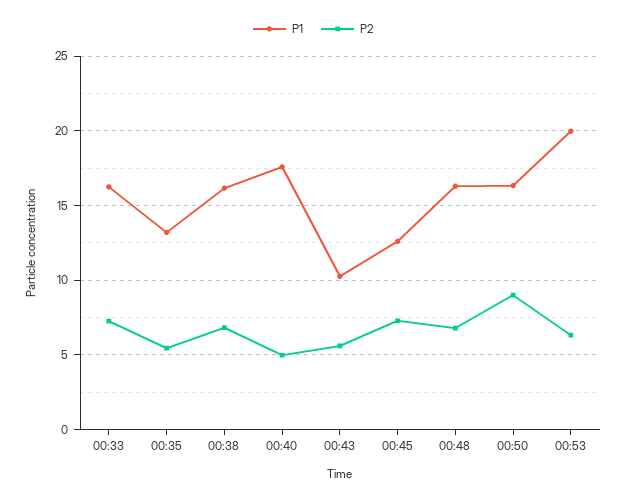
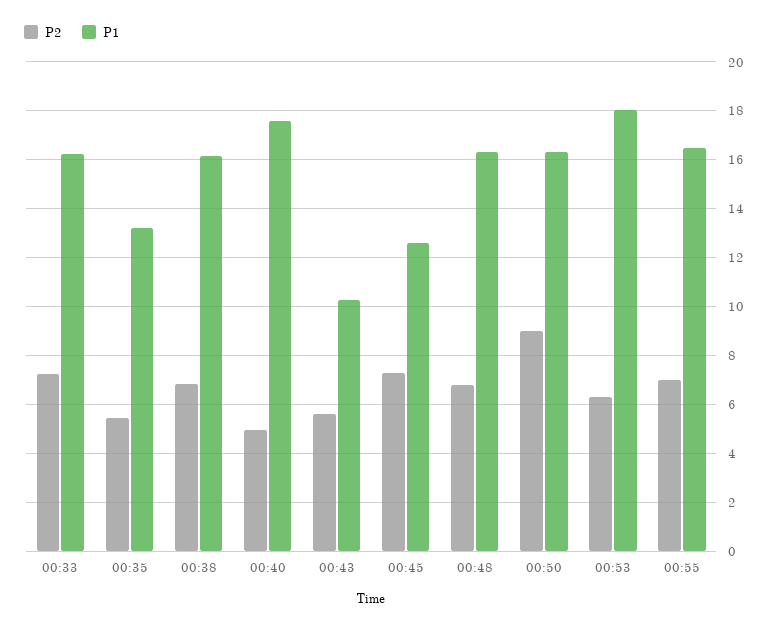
P1, 00:53: 20 -> 18
P2, 00:55: none -> 7
P1, 00:55: none -> 16.5

